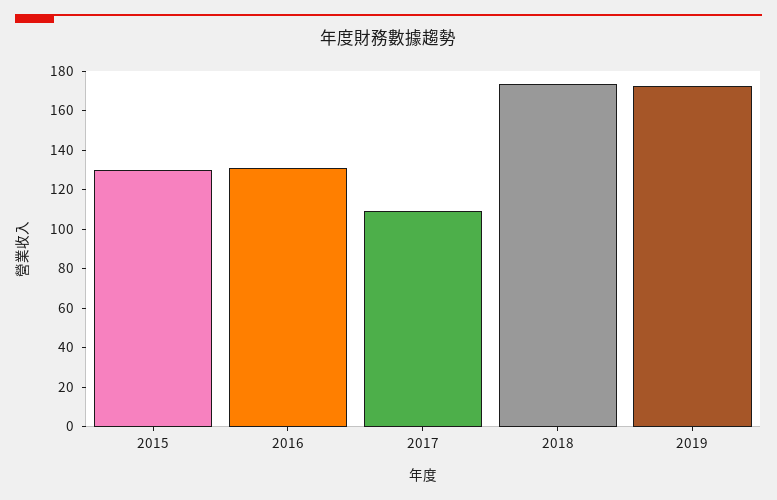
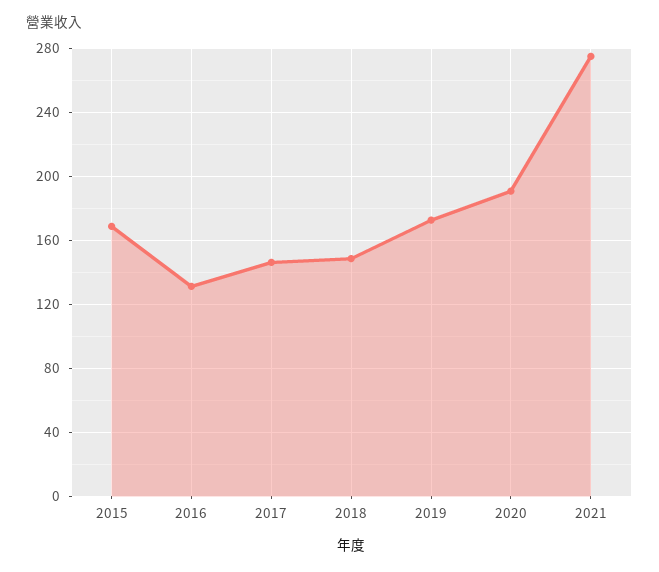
2015: 130 -> 170
2017: 110 -> 145
2018: 175 -> 150
2020: none -> 190
2021: none -> 275

